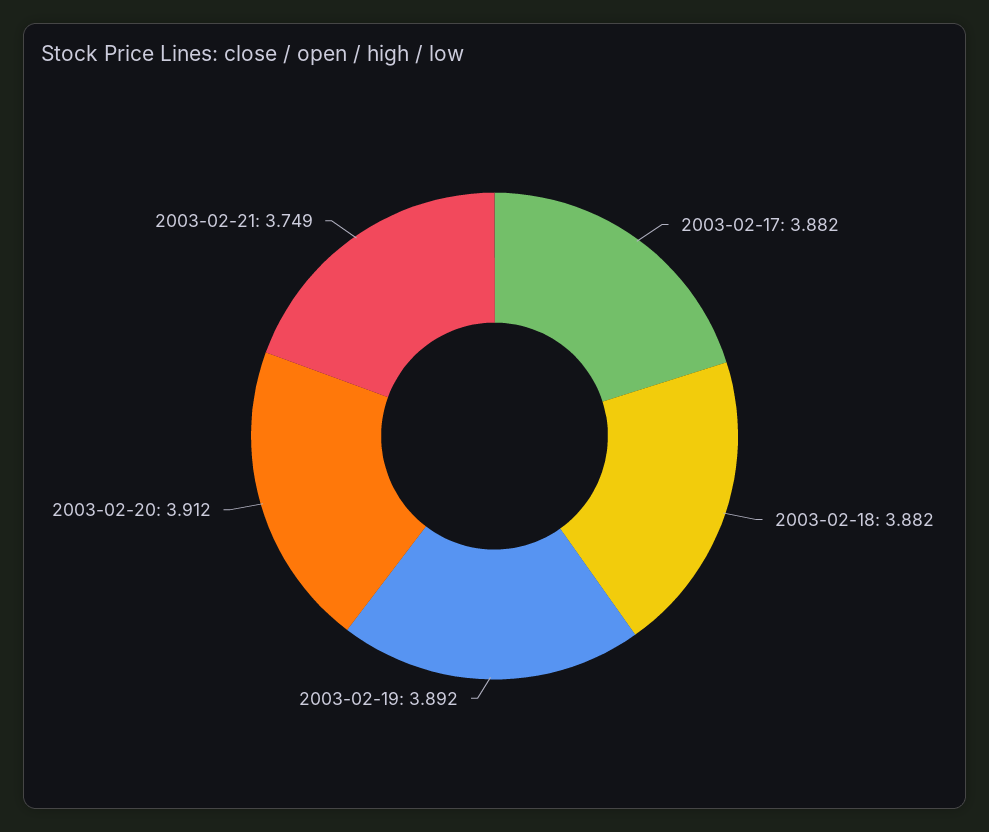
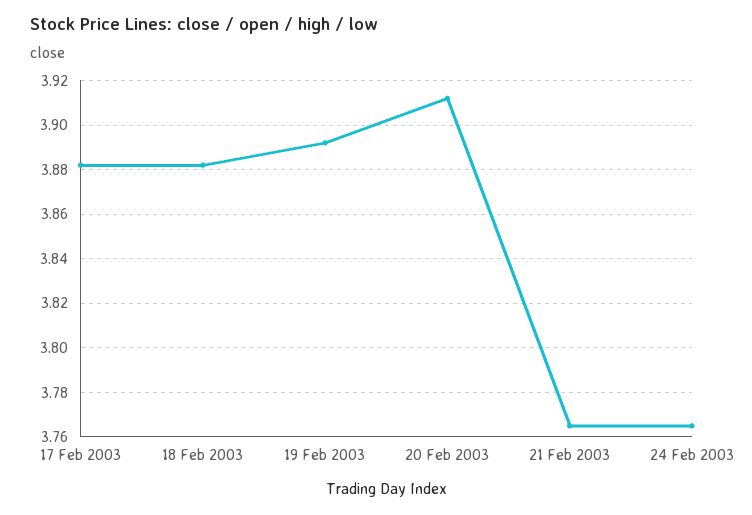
2003-02-21: 3.749 -> 3.765
24 Feb 2003: none -> 3.765

